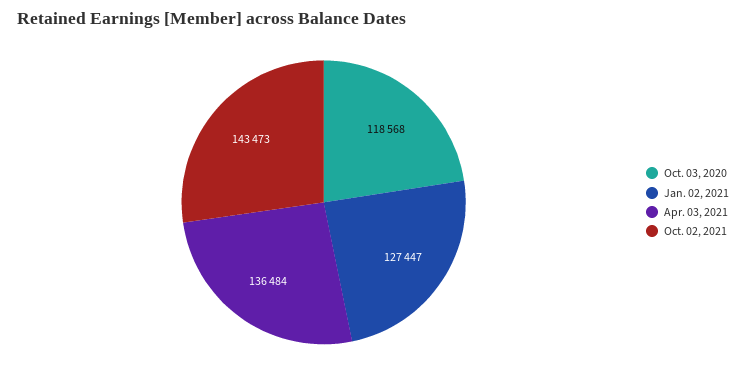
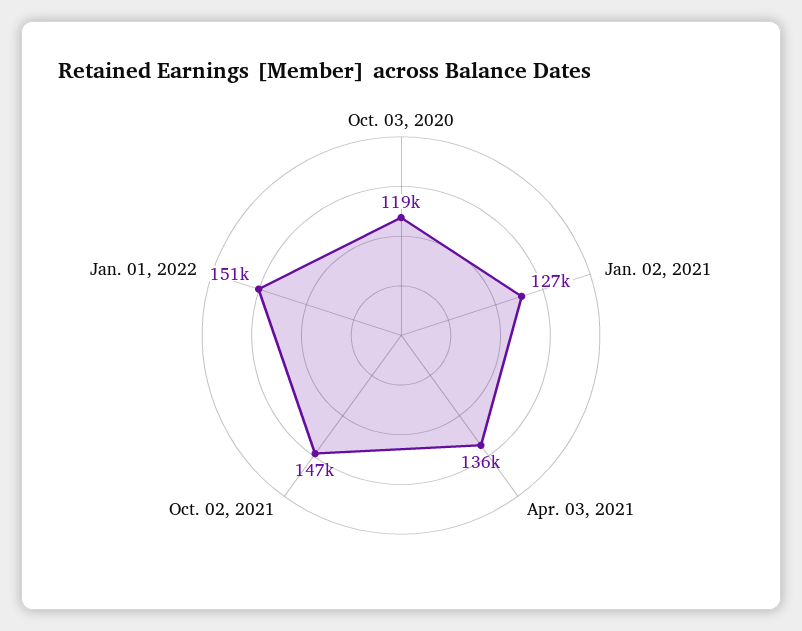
Oct. 02, 2021: 143473 -> 147000
Jan. 01, 2022: none -> 151000

